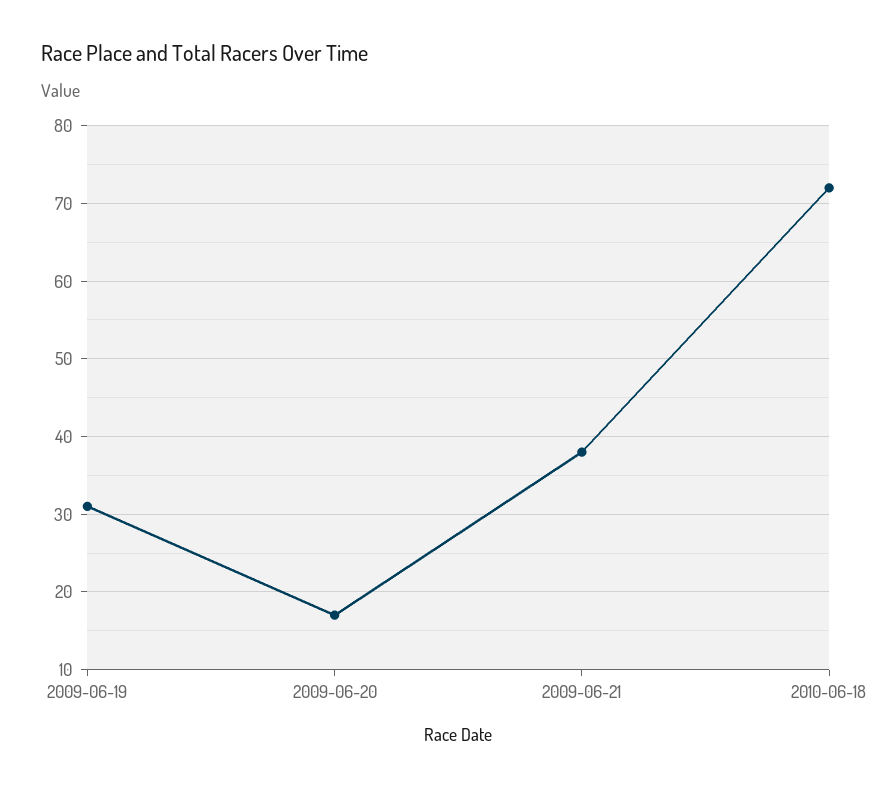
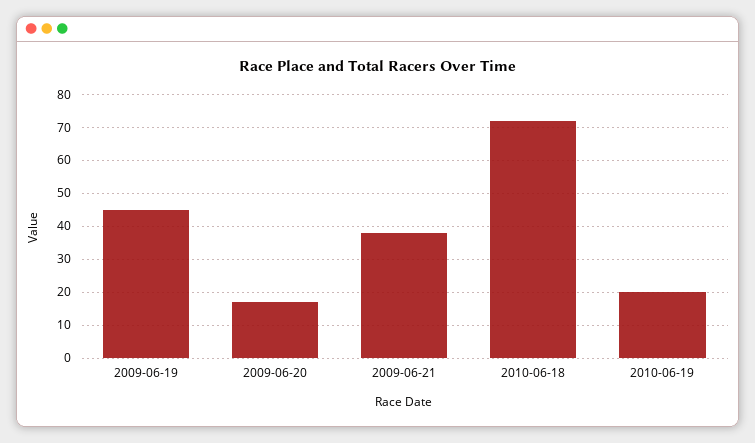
2009-06-19: 31 -> 45
2010-06-19: none -> 20

